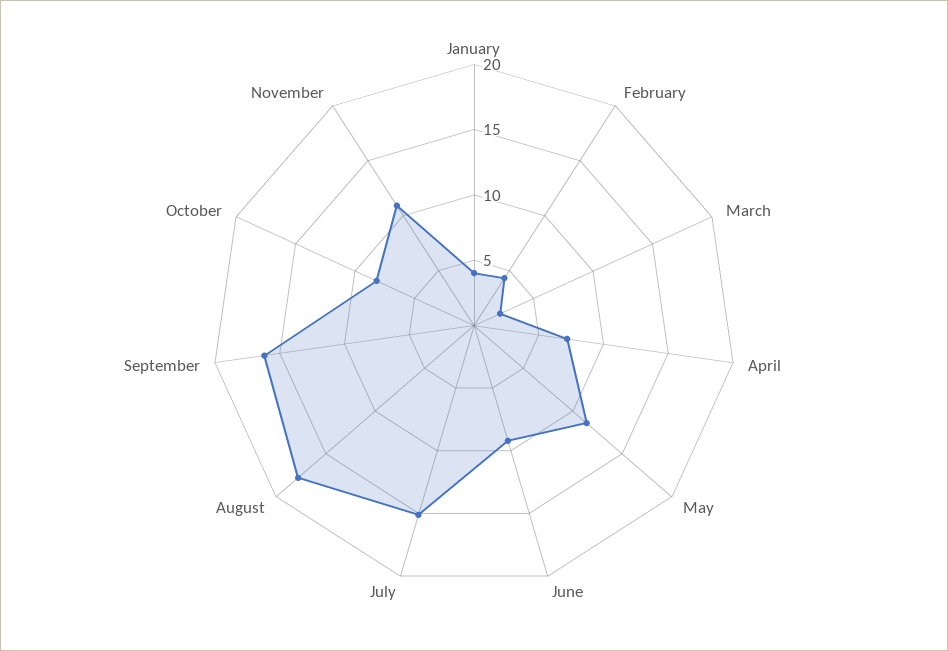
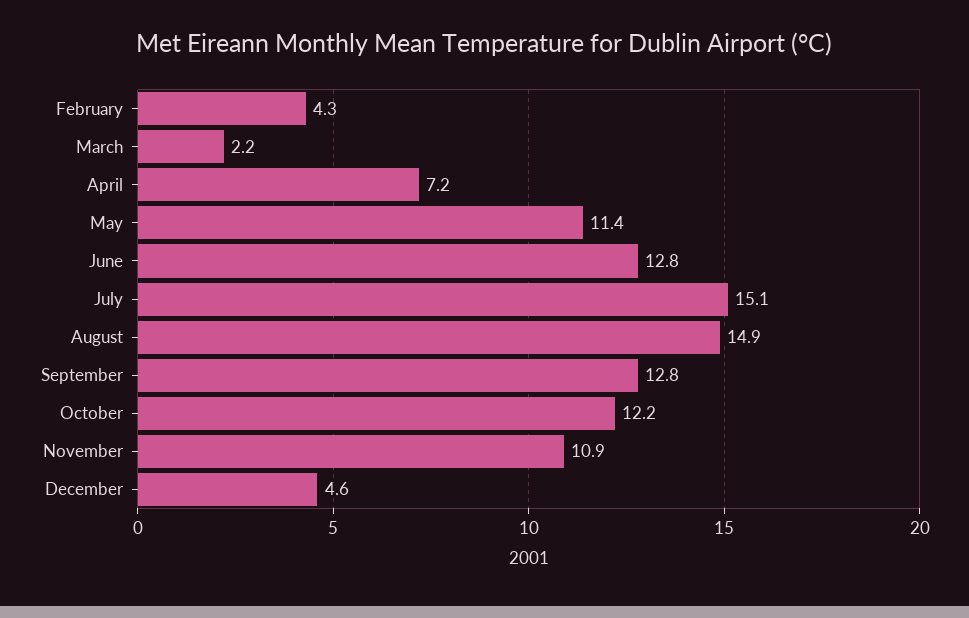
January: 4 -> none
June: 9 -> 12.8
August: 18 -> 14.9
September: 16 -> 12.8
October: 8 -> 12.2
December: none -> 4.6

